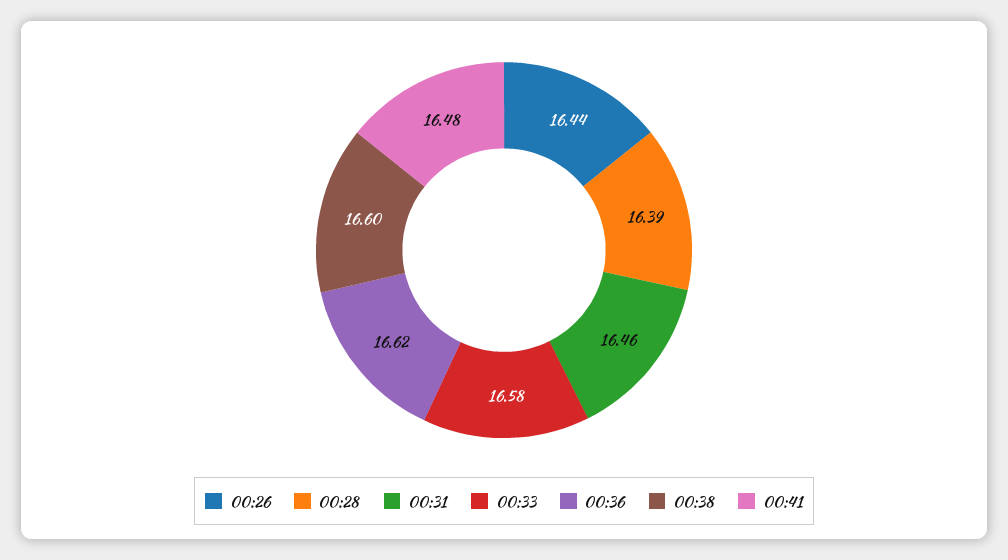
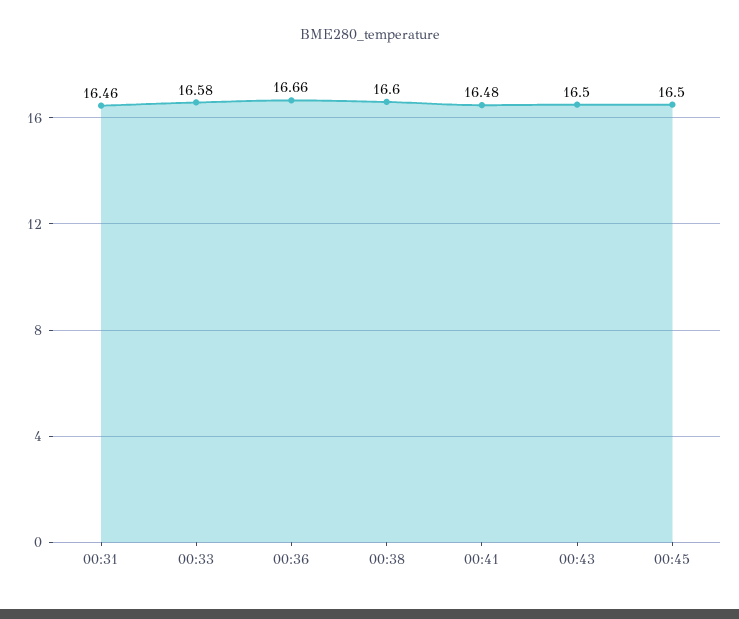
00:26: 16.44 -> none
00:28: 16.39 -> none
00:36: 16.62 -> 16.66
00:43: none -> 16.5
00:45: none -> 16.5

